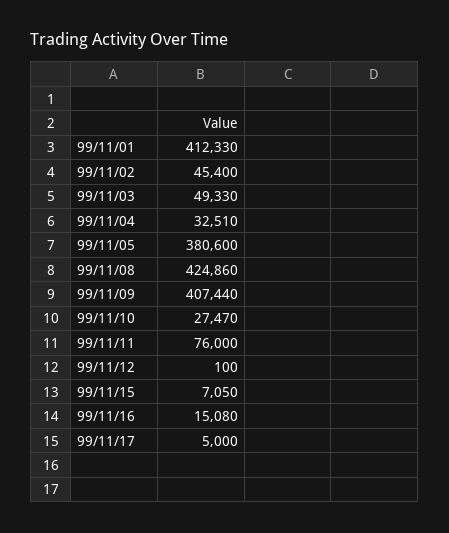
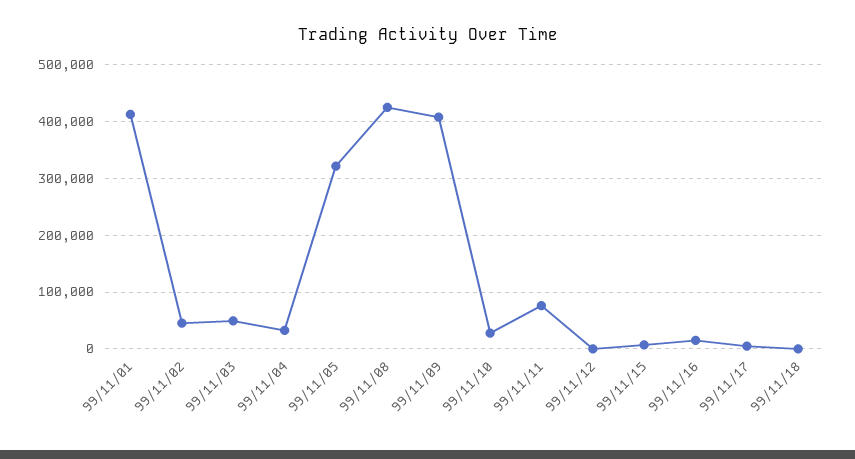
99/11/05: 380600 -> 320000
99/11/18: none -> 0

